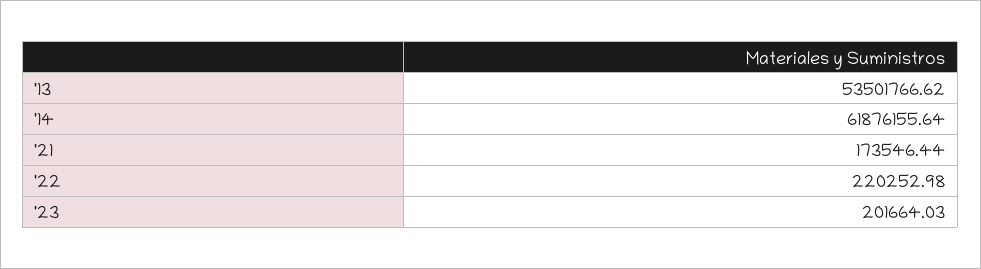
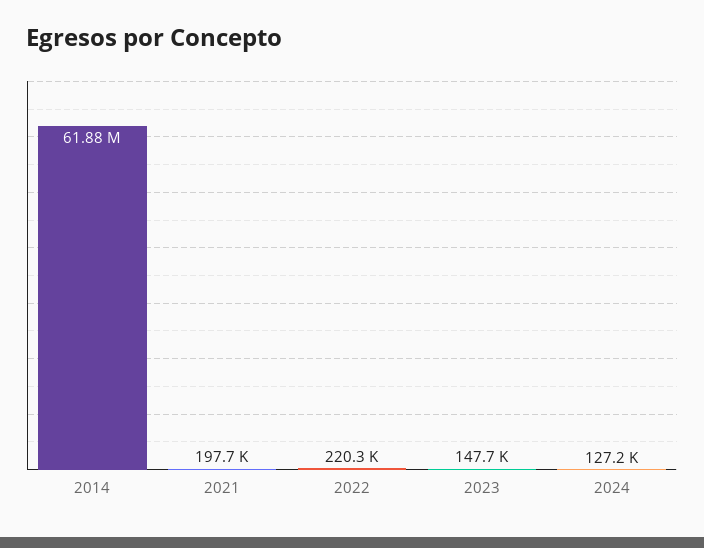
'13: 53501766.62 -> none
'21: 173546.44 -> 197700
'23: 201664.03 -> 147700
2024: none -> 127200

